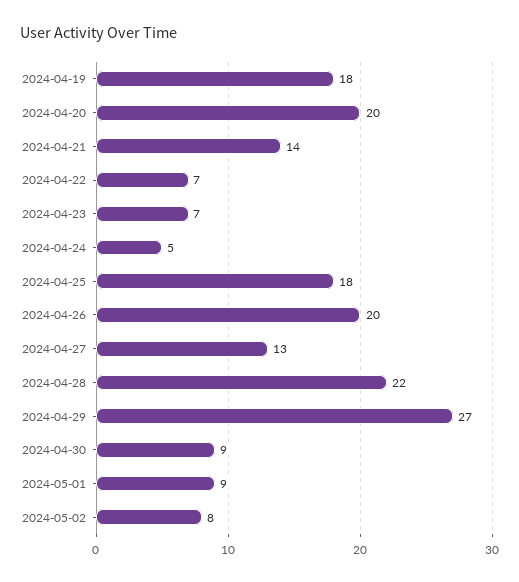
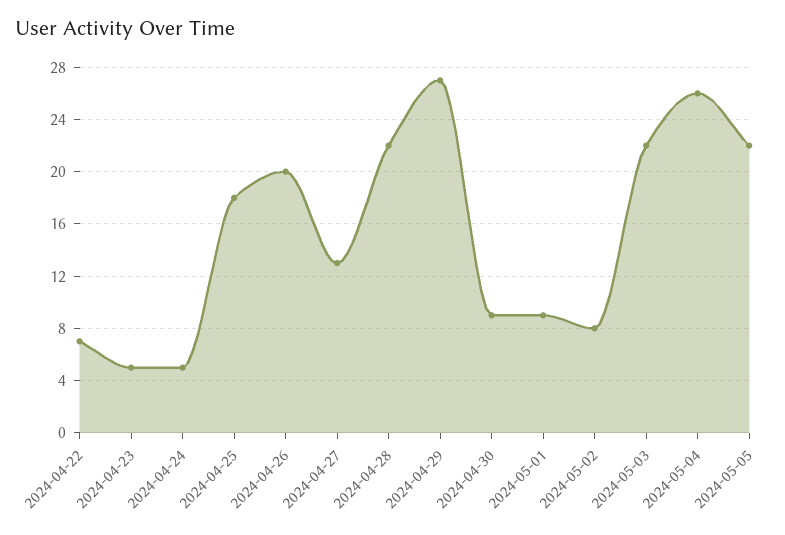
2024-04-19: 18 -> none
2024-04-20: 20 -> none
2024-04-21: 14 -> none
2024-04-23: 7 -> 5
2024-05-03: none -> 22
2024-05-04: none -> 26
2024-05-05: none -> 22

